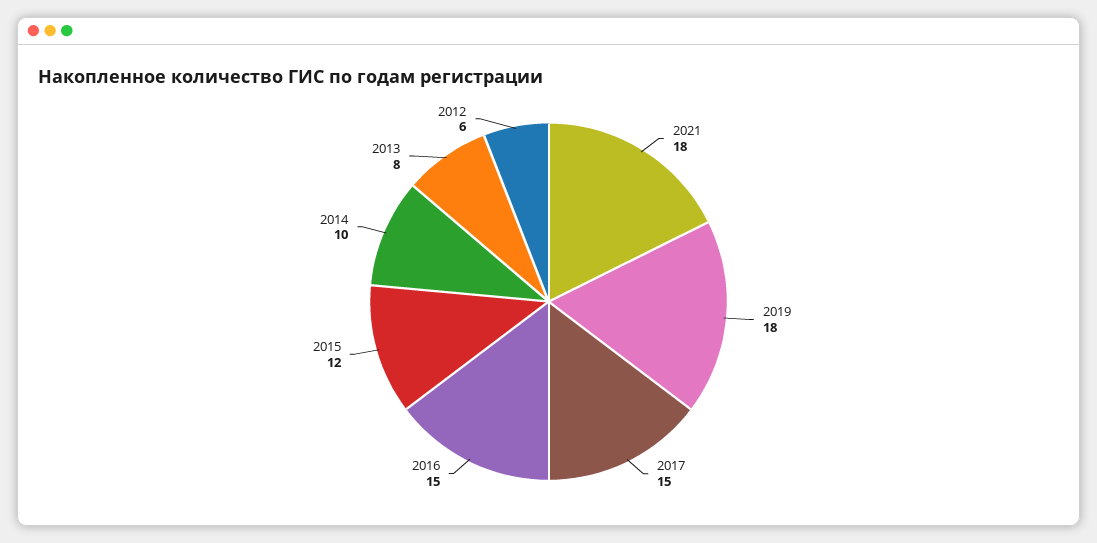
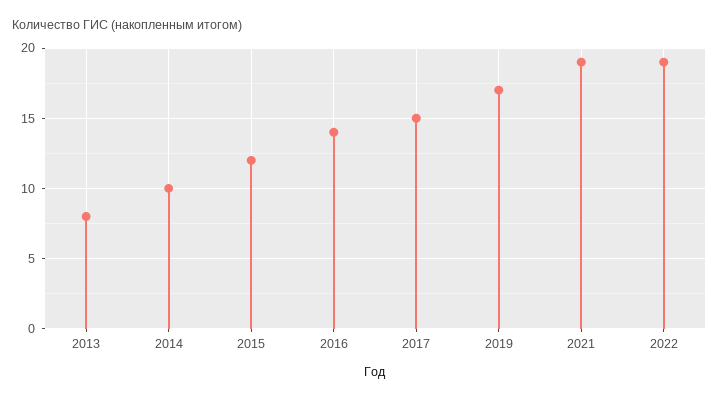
2021: 18 -> 19
2019: 18 -> 17
2016: 15 -> 14
2012: 6 -> none
2022: none -> 19

